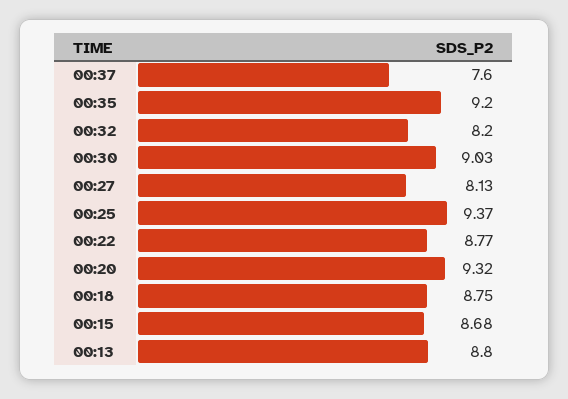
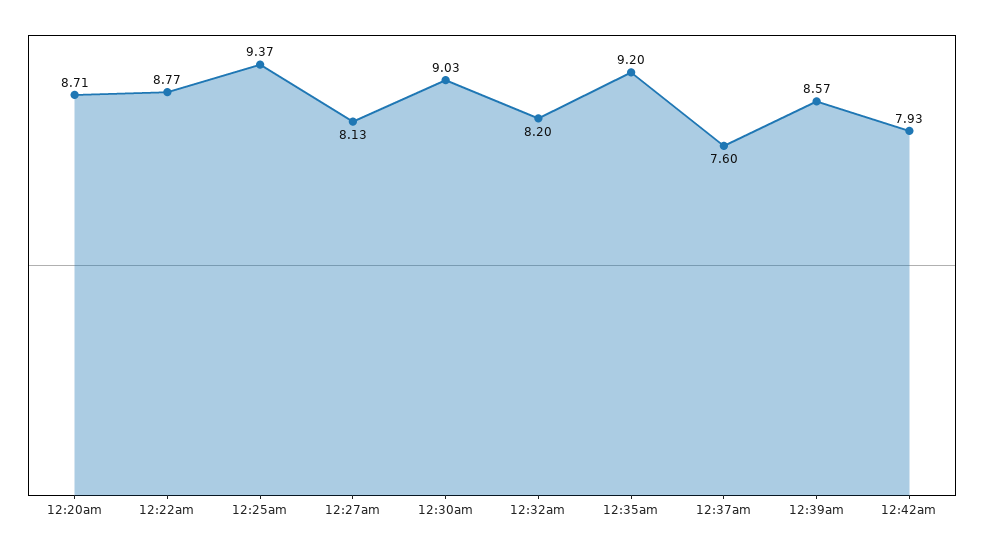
00:20: 9.32 -> 8.71
00:18: 8.75 -> none
00:15: 8.68 -> none
00:13: 8.8 -> none
12:39am: none -> 8.57
12:42am: none -> 7.93

